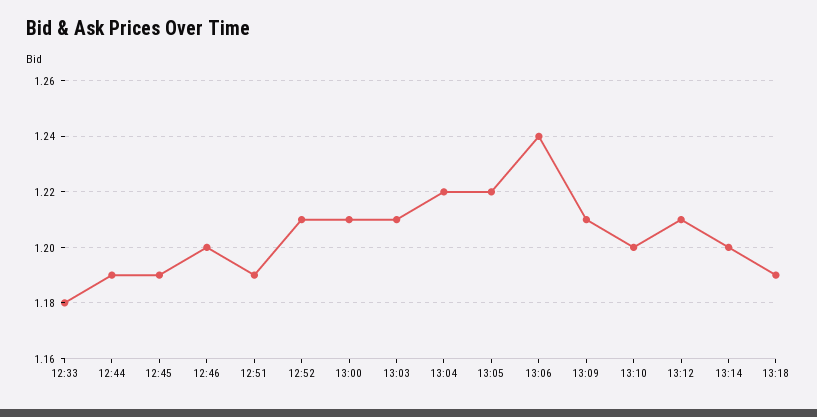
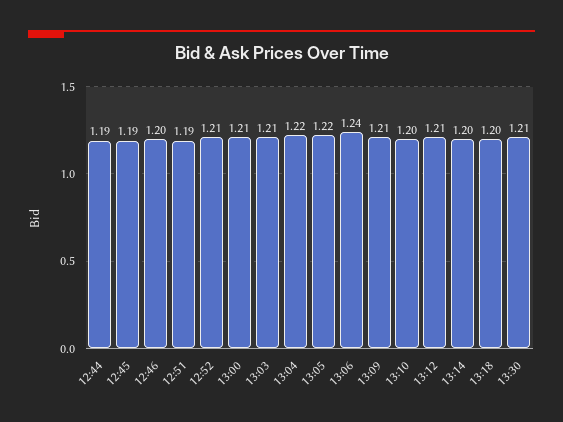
12:33: 1.18 -> none
13:18: 1.19 -> 1.2
13:30: none -> 1.21

